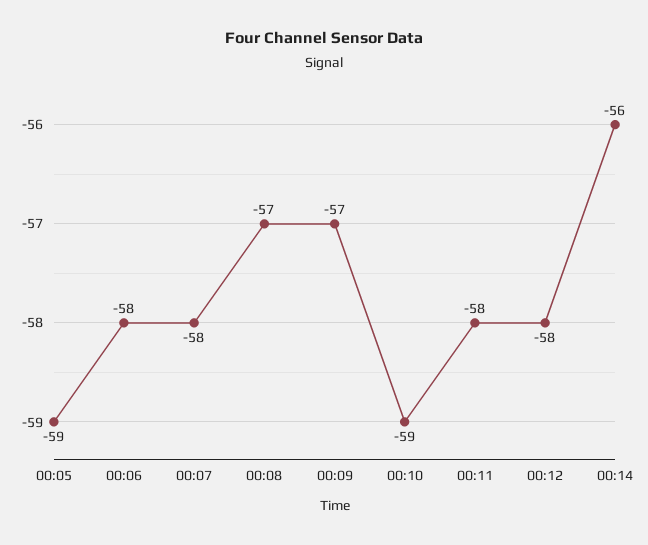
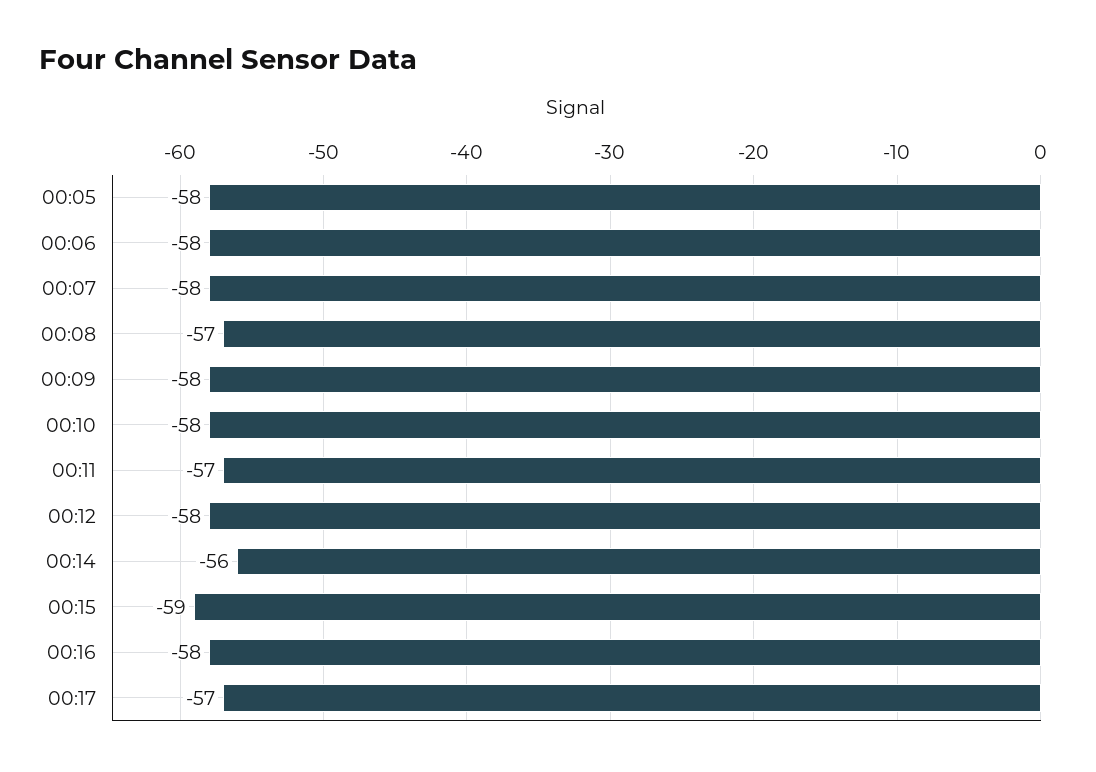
00:05: -59 -> -58
00:09: -57 -> -58
00:10: -59 -> -58
00:11: -58 -> -57
00:15: none -> -59
00:16: none -> -58
00:17: none -> -57

